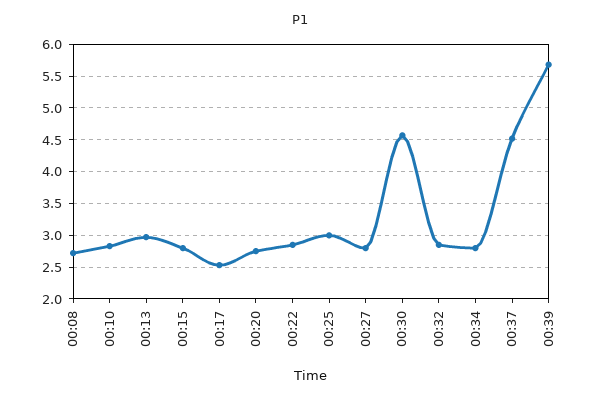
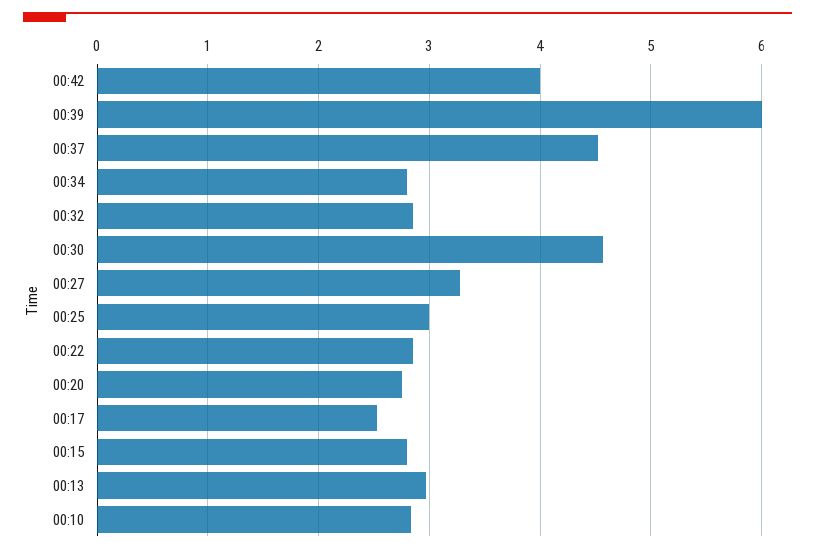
00:08: 2.7 -> none
00:27: 2.8 -> 3.3
00:39: 5.7 -> 6
00:42: none -> 4

